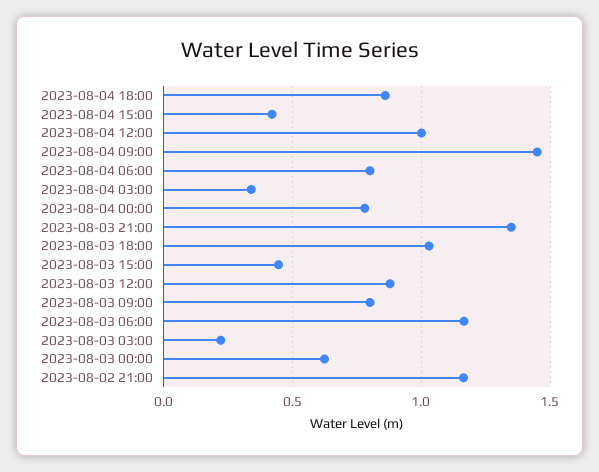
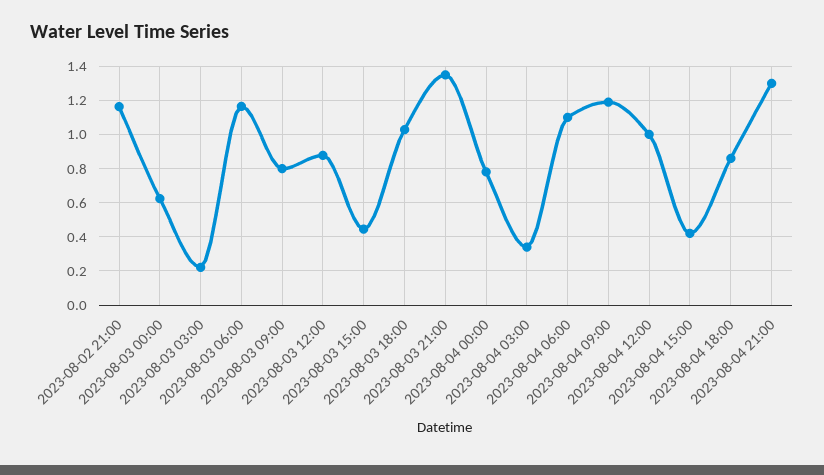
2023-08-04 09:00: 1.45 -> 1.2
2023-08-04 06:00: 0.8 -> 1.1
2023-08-04 21:00: none -> 1.3

